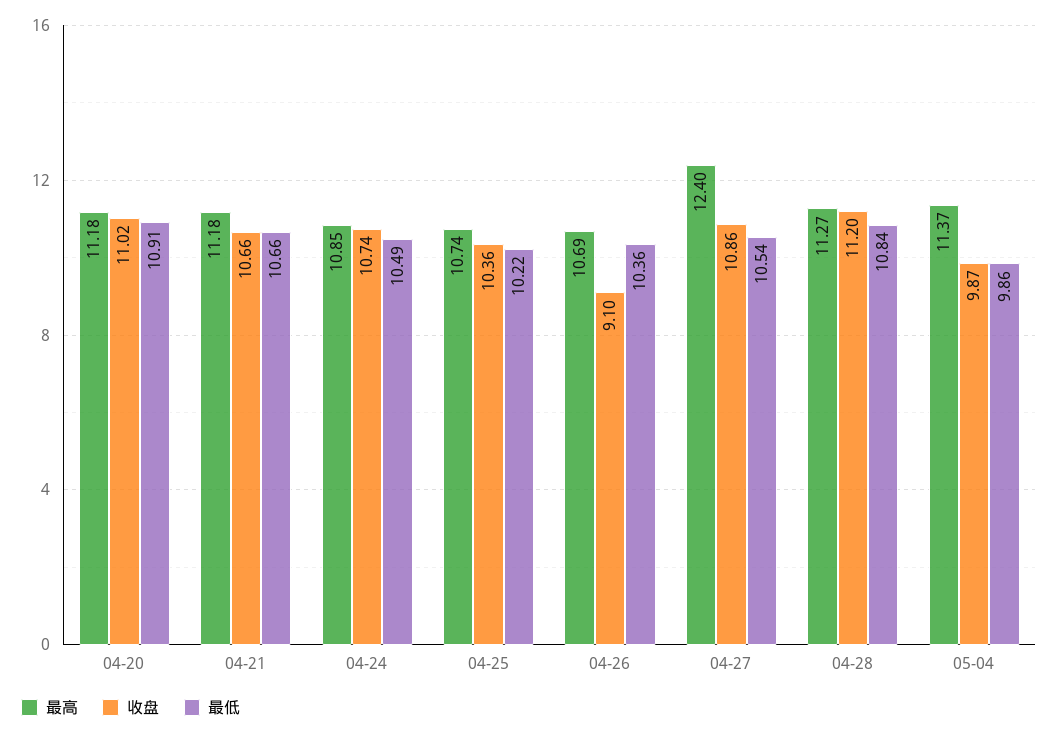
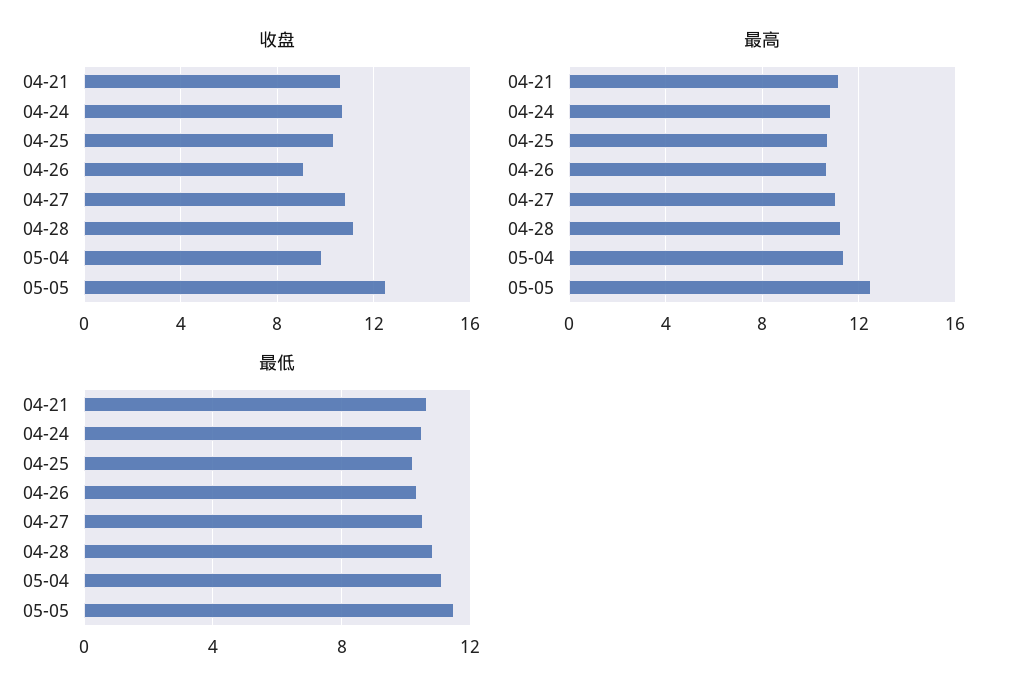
最高, 04-20: 11.18 -> none
收盘, 04-20: 11.02 -> none
最低, 04-20: 10.91 -> none
最高, 04-27: 12.4 -> 11
最低, 05-04: 9.86 -> 11
收盘, 05-05: none -> 12.5
最高, 05-05: none -> 12.5
最低, 05-05: none -> 11.5

